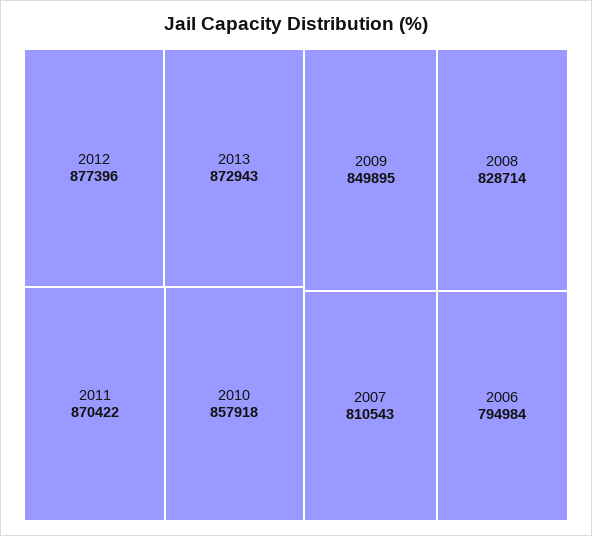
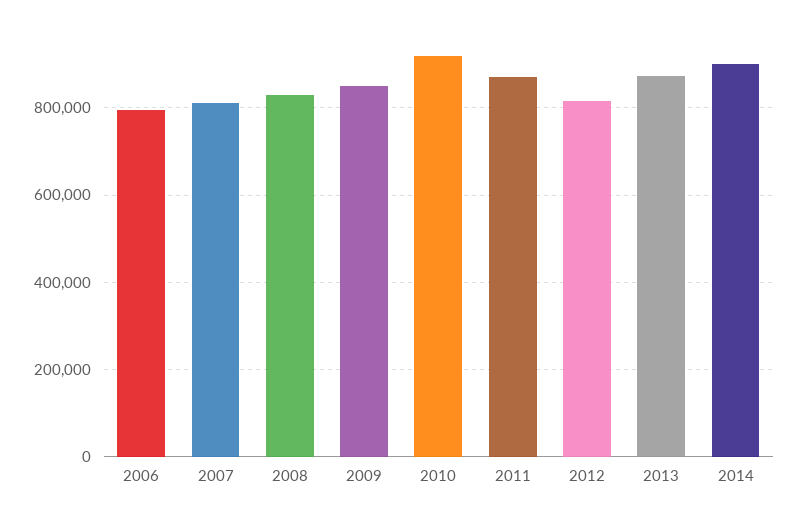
2012: 877396 -> 820000
2010: 857918 -> 920000
2014: none -> 900000

